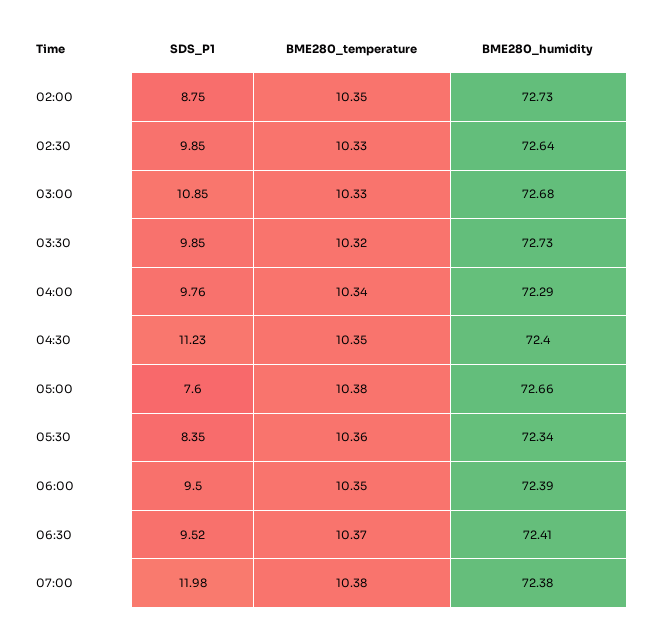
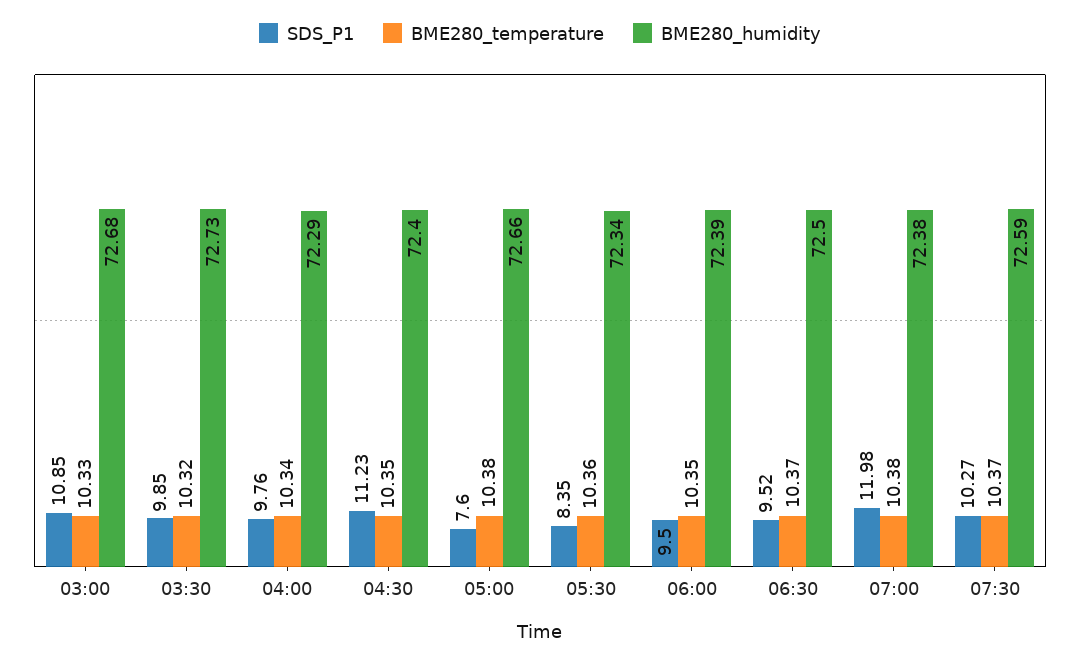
SDS_P1, 02:00: 8.75 -> none
BME280_temperature, 02:00: 10.35 -> none
BME280_humidity, 02:00: 72.73 -> none
SDS_P1, 02:30: 9.85 -> none
BME280_temperature, 02:30: 10.33 -> none
BME280_humidity, 02:30: 72.64 -> none
BME280_humidity, 06:30: 72.41 -> 72.5
SDS_P1, 07:30: none -> 10.27
BME280_temperature, 07:30: none -> 10.37
BME280_humidity, 07:30: none -> 72.59

